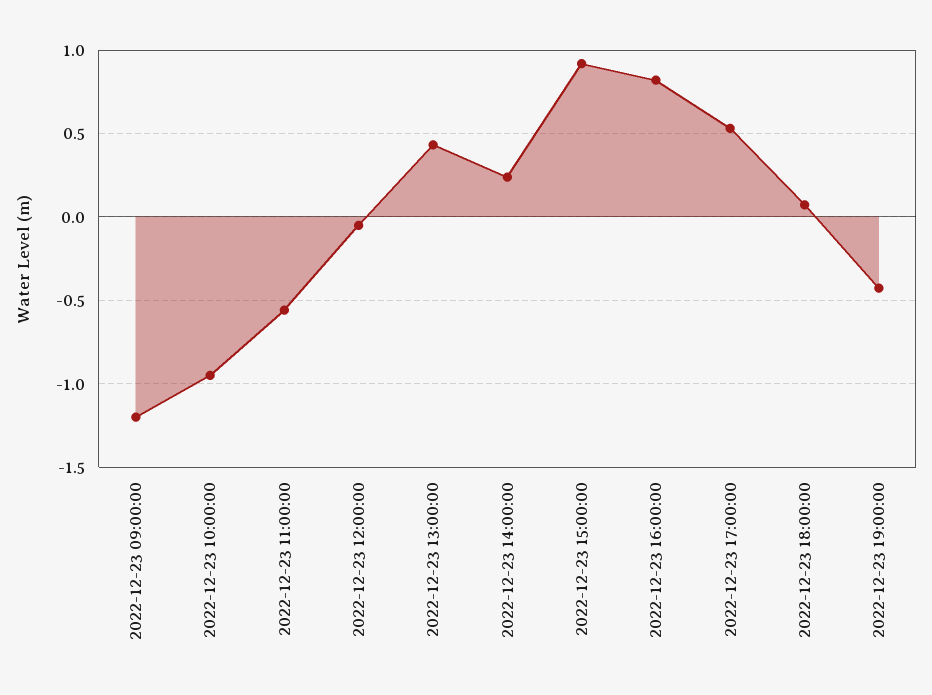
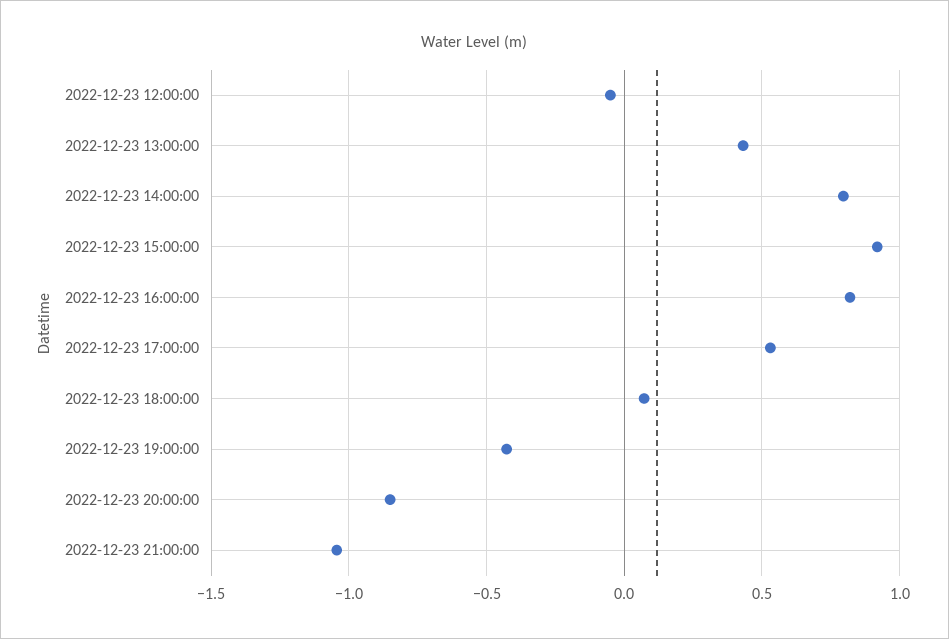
2022-12-23 09:00:00: -1.2 -> none
2022-12-23 10:00:00: -0.95 -> none
2022-12-23 11:00:00: -0.55 -> none
2022-12-23 14:00:00: 0.25 -> 0.8
2022-12-23 20:00:00: none -> -0.85
2022-12-23 21:00:00: none -> -1.05

